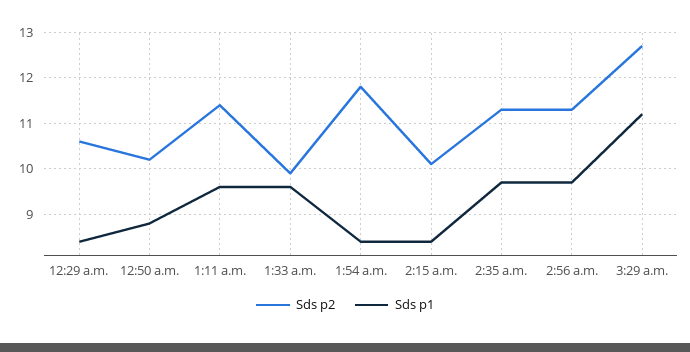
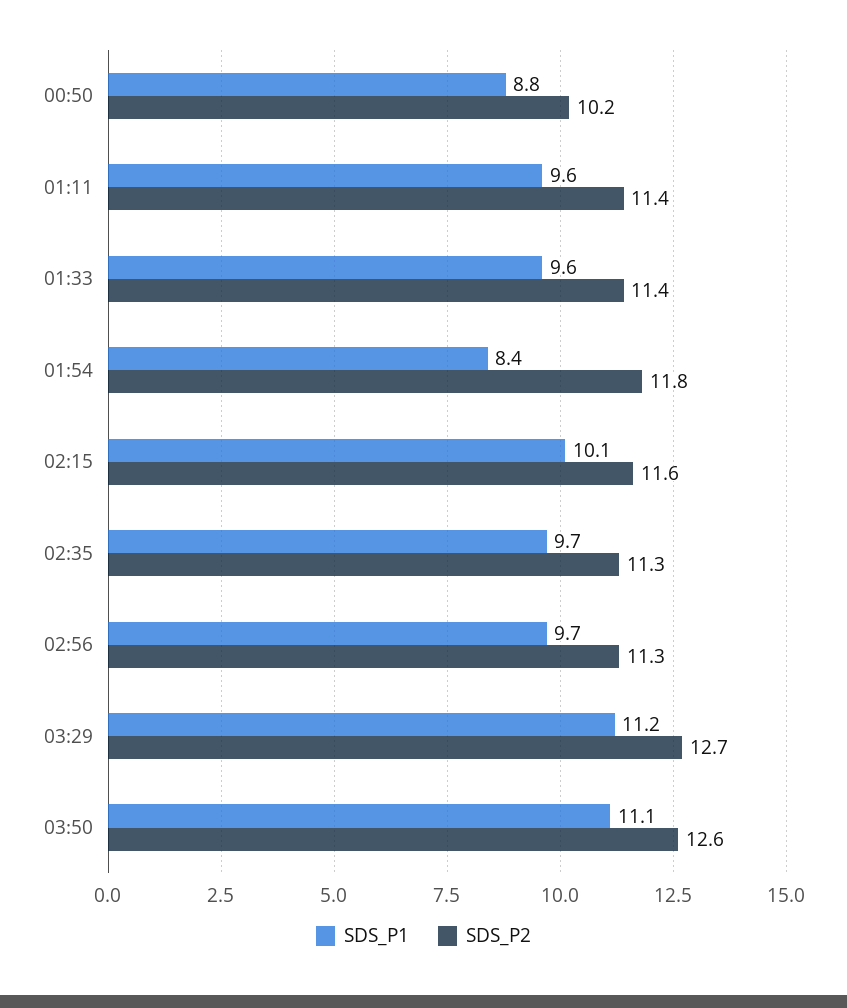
Sds p2, 12:29 a.m.: 10.5 -> none
Sds p1, 12:29 a.m.: 8.5 -> none
Sds p2, 1:33 a.m.: 10 -> 11.4
Sds p2, 2:15 a.m.: 10 -> 11.6
Sds p1, 2:15 a.m.: 8.5 -> 10.1
Sds p1, 03:50: none -> 11.1
Sds p2, 03:50: none -> 12.6

